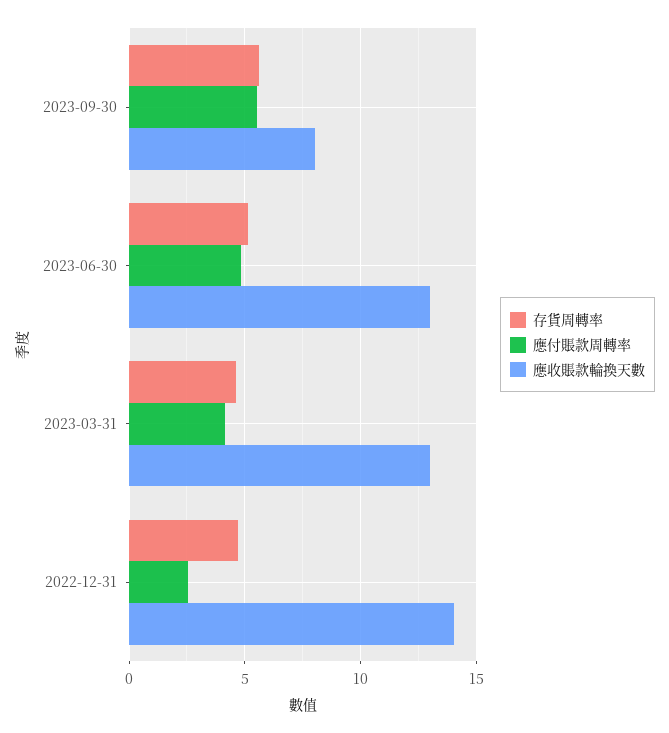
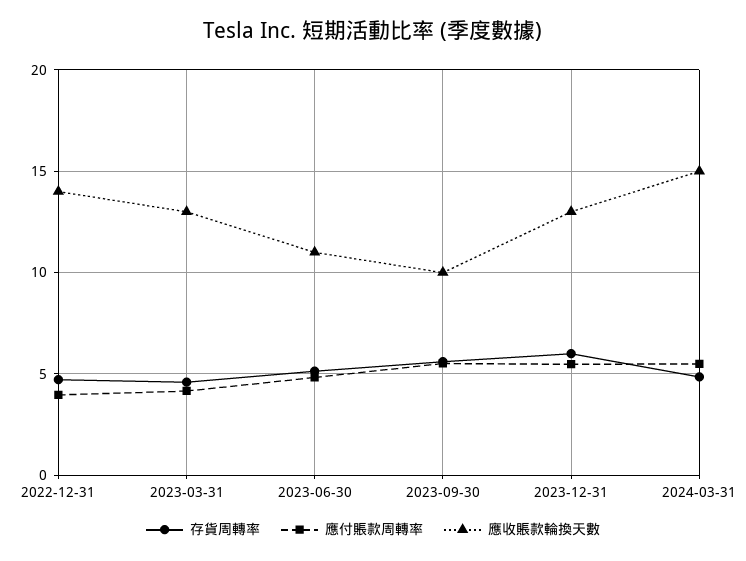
應收賬款輪換天數, 2023-09-30: 8 -> 10
應收賬款輪換天數, 2023-06-30: 13 -> 11
應付賬款周轉率, 2022-12-31: 2.5 -> 4
存貨周轉率, 2023-12-31: none -> 6
應付賬款周轉率, 2023-12-31: none -> 5.5
應收賬款輪換天數, 2023-12-31: none -> 13
存貨周轉率, 2024-03-31: none -> 5
應付賬款周轉率, 2024-03-31: none -> 5.5
應收賬款輪換天數, 2024-03-31: none -> 15

